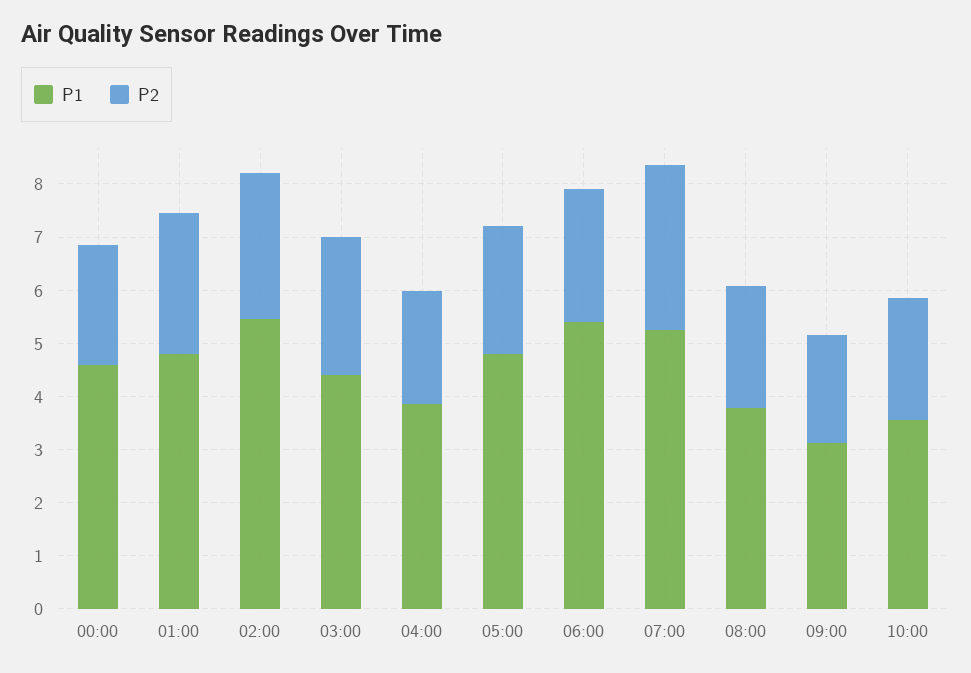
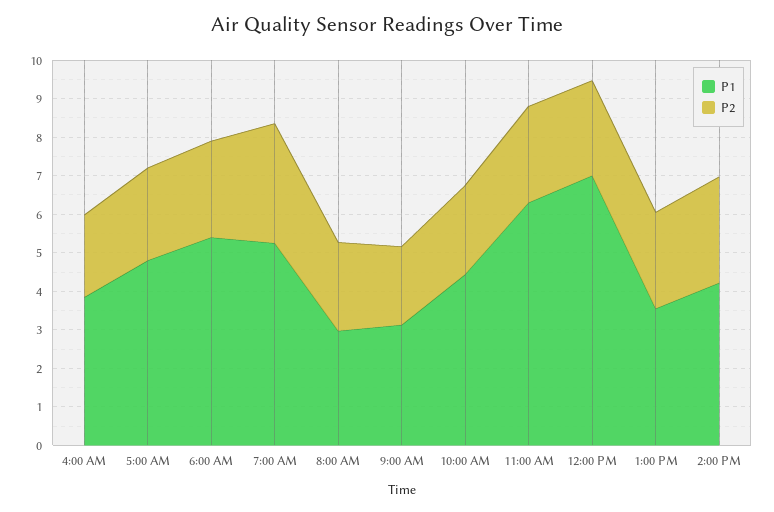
P1, 00:00: 4.6 -> none
P2, 00:00: 2.2 -> none
P1, 01:00: 4.8 -> none
P2, 01:00: 2.6 -> none
P1, 02:00: 5.4 -> none
P2, 02:00: 2.8 -> none
P1, 03:00: 4.4 -> none
P2, 03:00: 2.6 -> none
P1, 08:00: 3.8 -> 3
P1, 10:00: 3.6 -> 4.5
P1, 11:00 AM: none -> 6.25
P2, 11:00 AM: none -> 2.5
P1, 12:00 PM: none -> 7
P2, 12:00 PM: none -> 2.5
P1, 1:00 PM: none -> 3.5
P2, 1:00 PM: none -> 2.5
P1, 2:00 PM: none -> 4.25
P2, 2:00 PM: none -> 2.75

